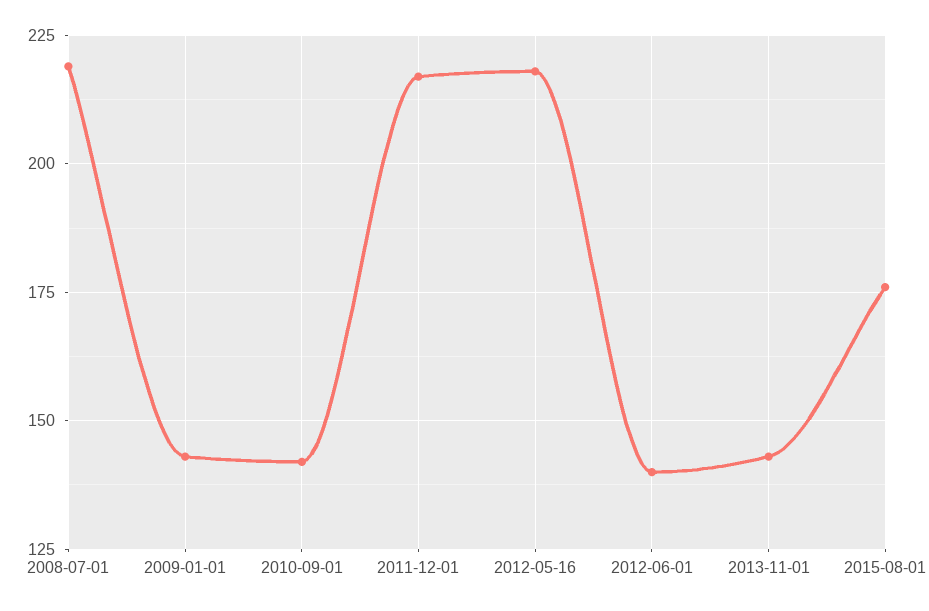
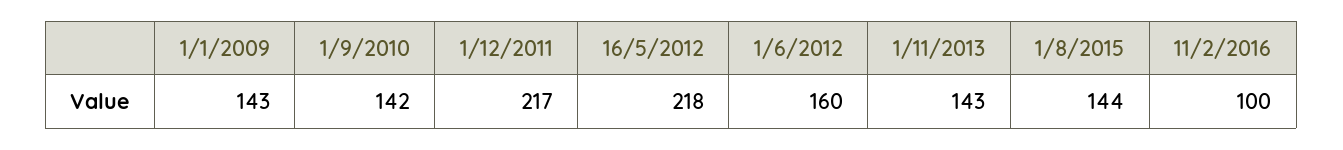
2008-07-01: 220 -> none
2012-06-01: 140 -> 160
2015-08-01: 175 -> 144
11/2/2016: none -> 100

